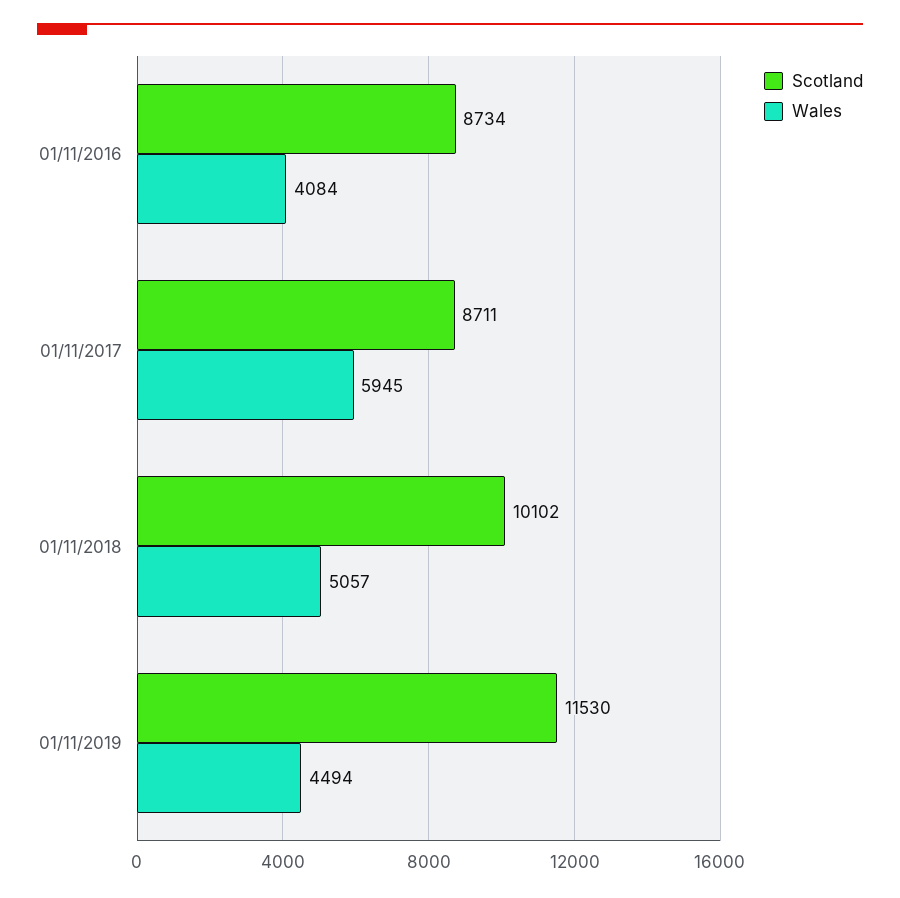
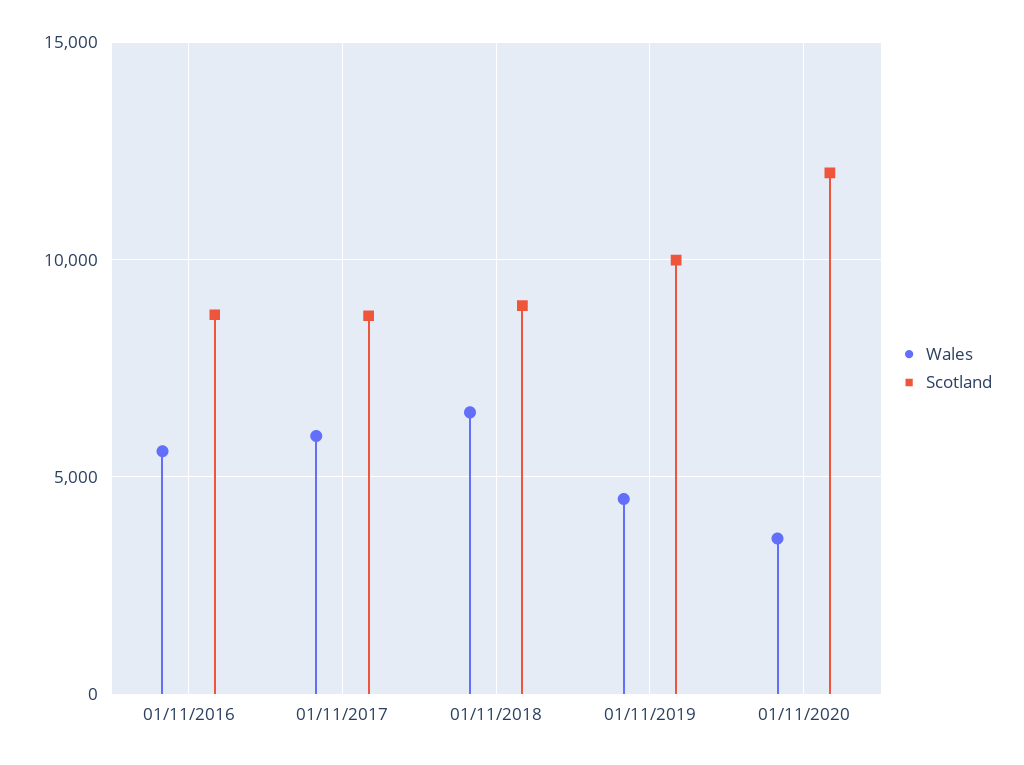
Wales, 01/11/2016: 4084 -> 5500
Scotland, 01/11/2018: 10102 -> 9000
Wales, 01/11/2018: 5057 -> 6500
Scotland, 01/11/2019: 11530 -> 10000
Wales, 01/11/2020: none -> 3500
Scotland, 01/11/2020: none -> 12000

